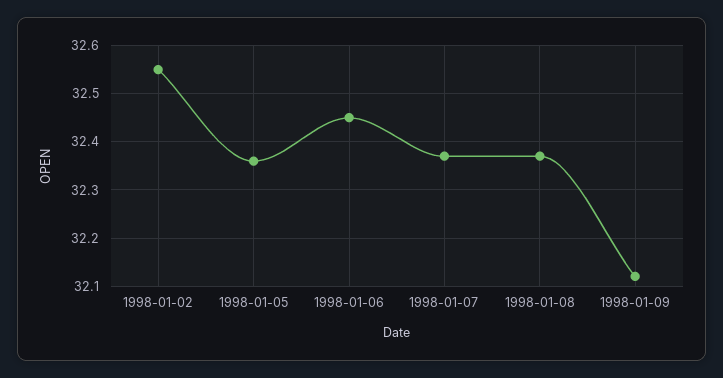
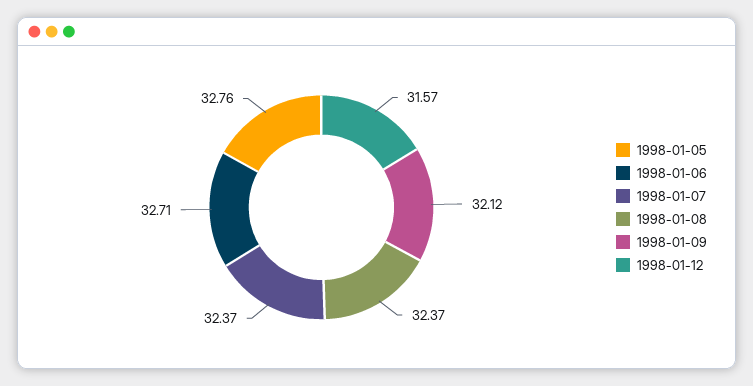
1998-01-02: 32.55 -> none
1998-01-05: 32.35 -> 32.76
1998-01-06: 32.45 -> 32.71
1998-01-12: none -> 31.57

